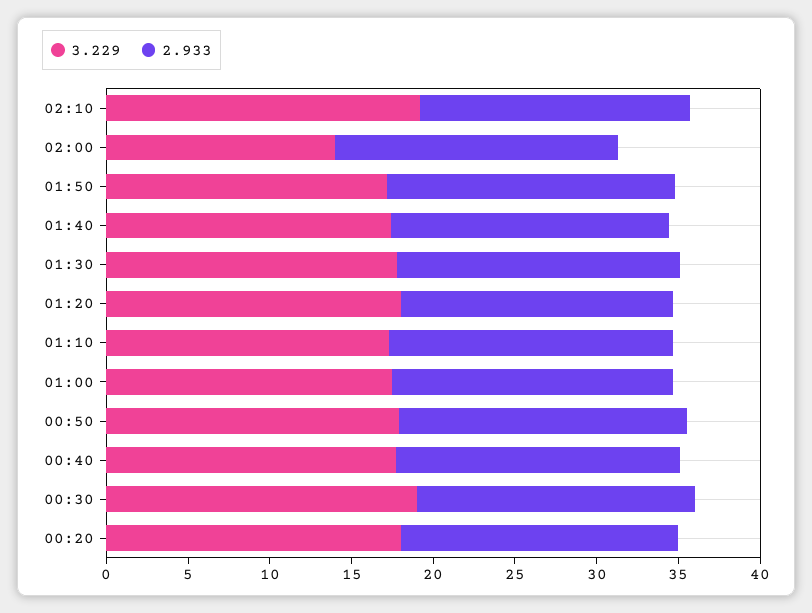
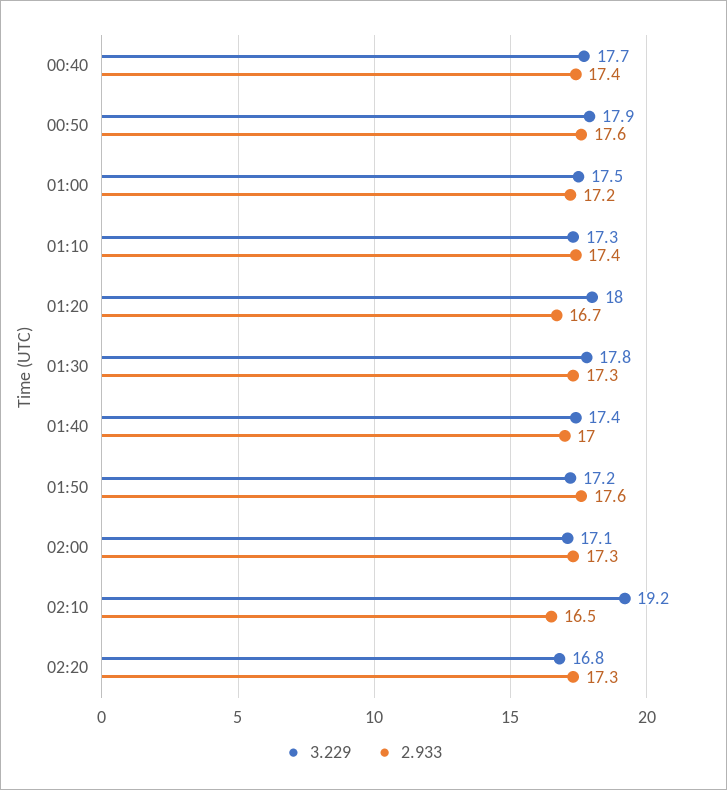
3.229, 02:00: 14 -> 17.1
3.229, 00:30: 19 -> none
2.933, 00:30: 17 -> none
3.229, 00:20: 18 -> none
2.933, 00:20: 17 -> none
3.229, 02:20: none -> 16.8
2.933, 02:20: none -> 17.3

